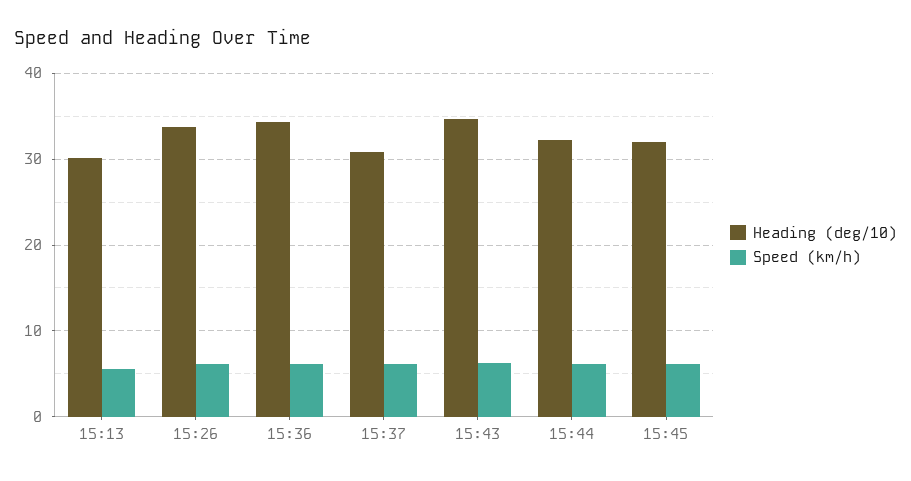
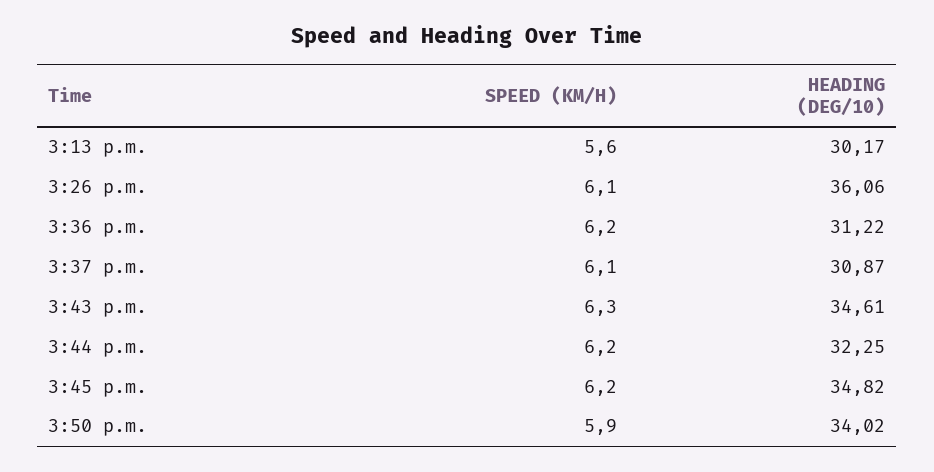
Heading (deg/10), 15:26: 34 -> 36.06
Heading (deg/10), 15:36: 34 -> 31.22
Heading (deg/10), 15:45: 32 -> 34.82
Speed (km/h), 3:50 p.m.: none -> 5.9
Heading (deg/10), 3:50 p.m.: none -> 34.02

